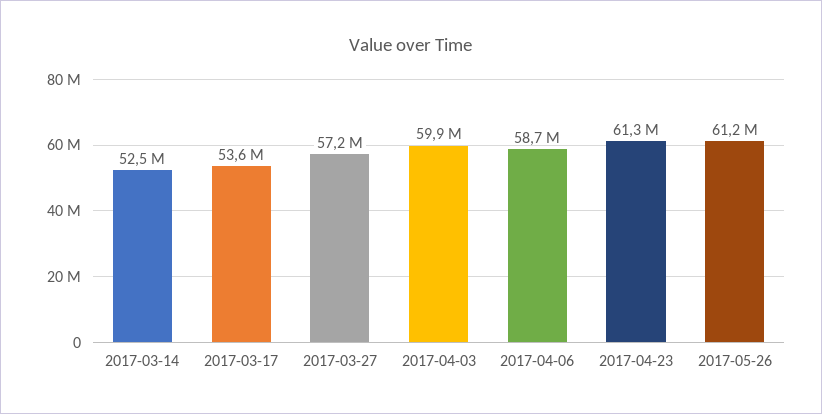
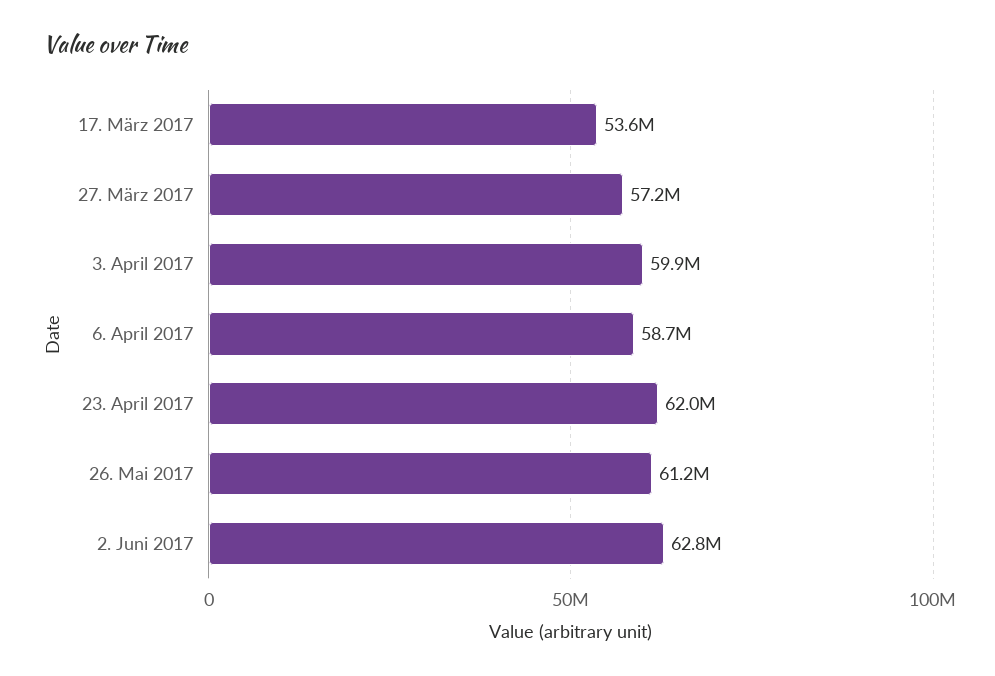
2017-03-14: 52500000 -> none
2017-04-23: 61300000 -> 62000000
2. Juni 2017: none -> 62800000

